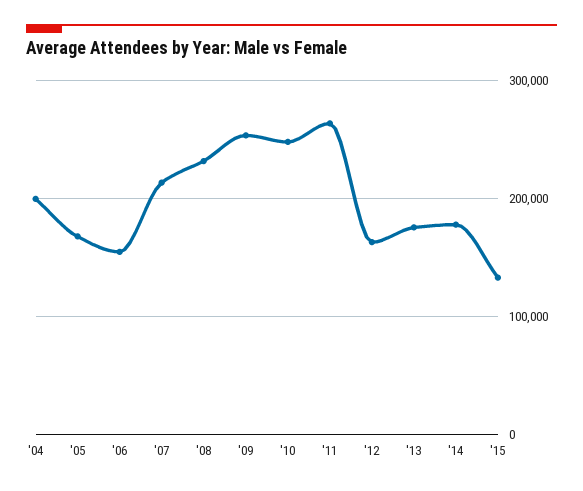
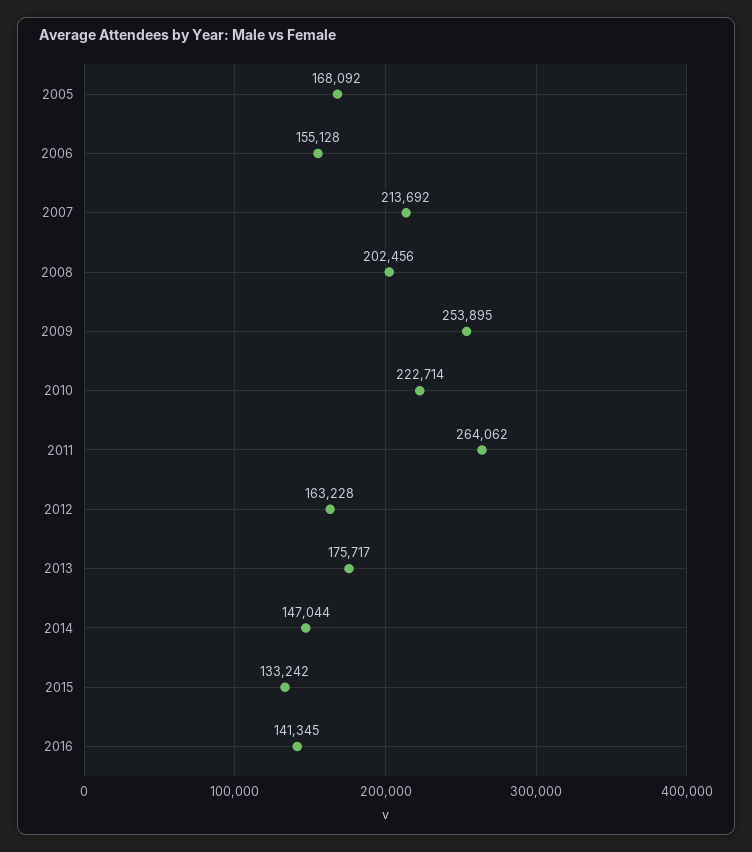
'04: 200000 -> none
'08: 230000 -> 202456
'10: 250000 -> 222714
'14: 180000 -> 147044
2016: none -> 141345

